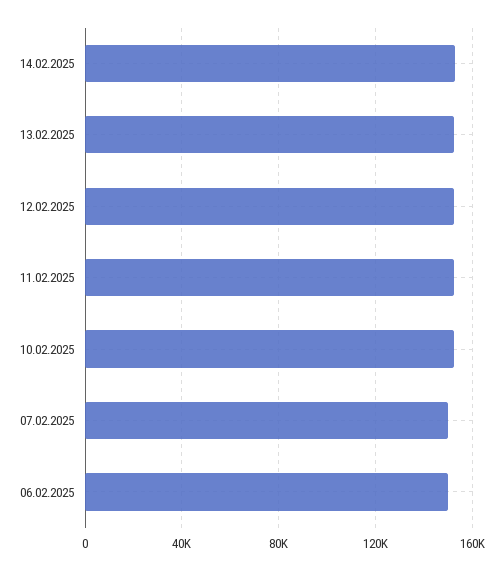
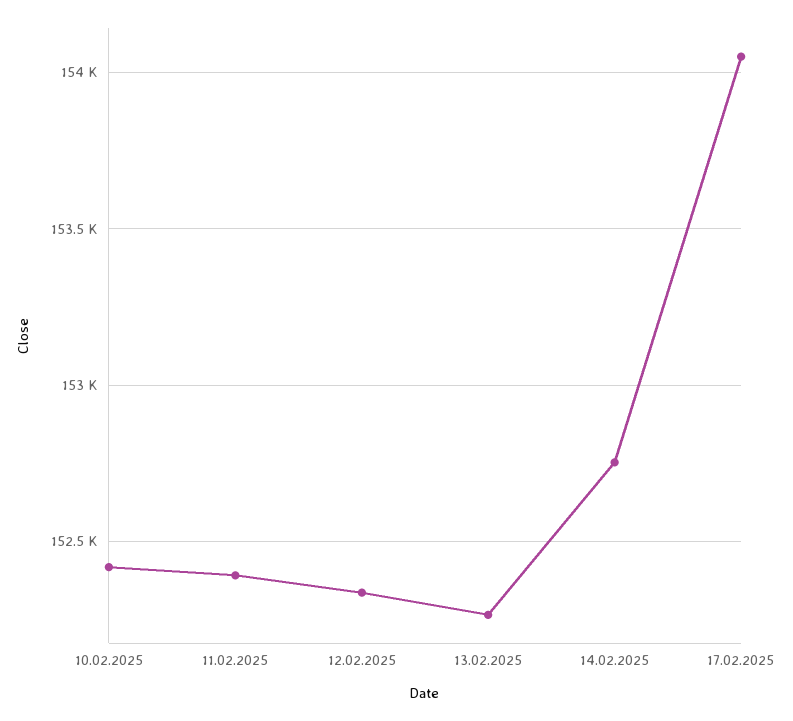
07.02.2025: 150000 -> none
06.02.2025: 150000 -> none
17.02.2025: none -> 154050

